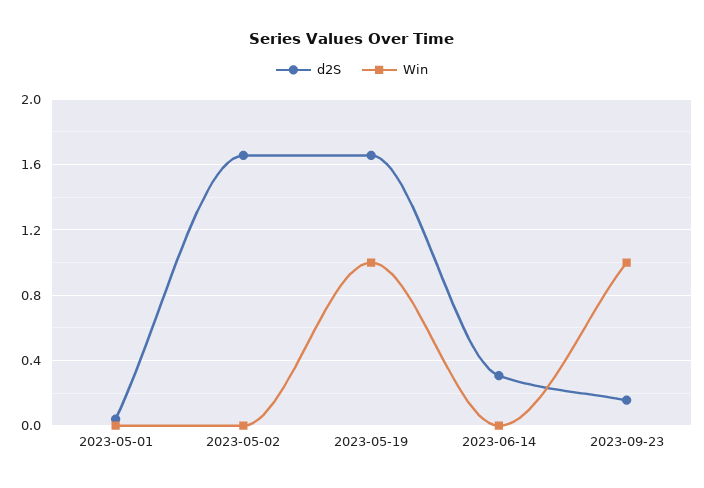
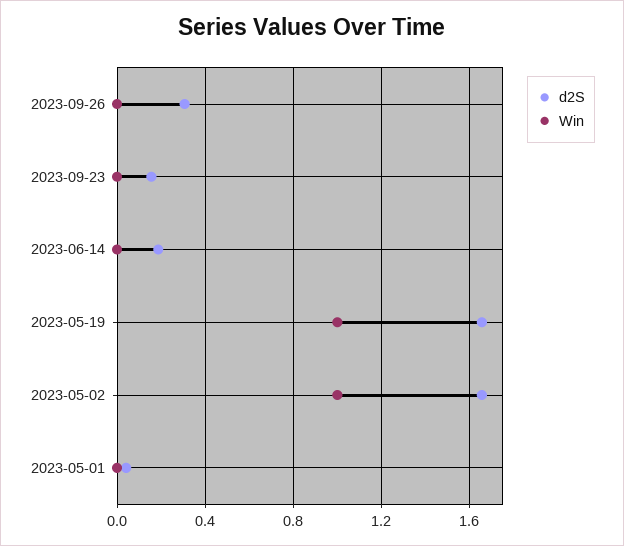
Win, 2023-05-02: 0 -> 1
d2S, 2023-06-14: 0.3 -> 0.2
Win, 2023-09-23: 1 -> 0
d2S, 2023-09-26: none -> 0.3
Win, 2023-09-26: none -> 0

